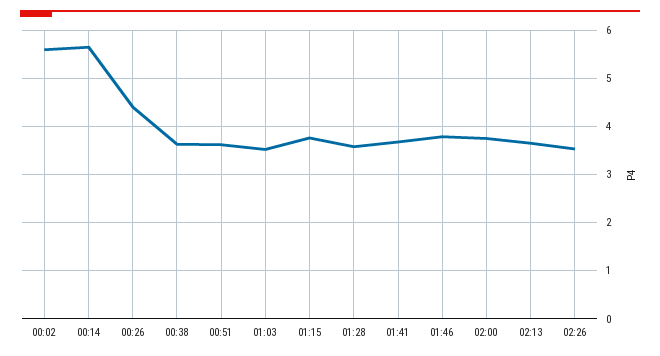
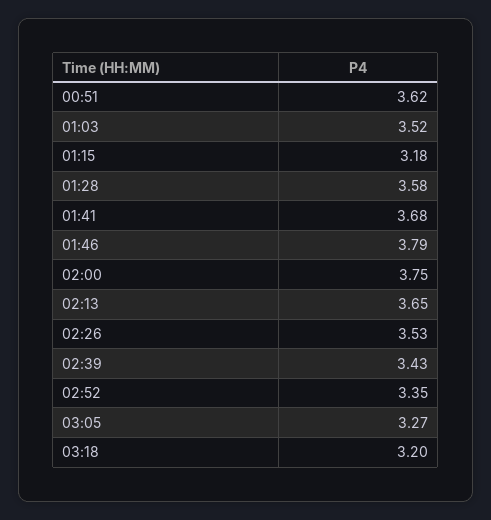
00:02: 5.6 -> none
00:14: 5.6 -> none
00:26: 4.4 -> none
00:38: 3.6 -> none
01:15: 3.8 -> 3.18
02:39: none -> 3.43
02:52: none -> 3.35
03:05: none -> 3.27
03:18: none -> 3.2

